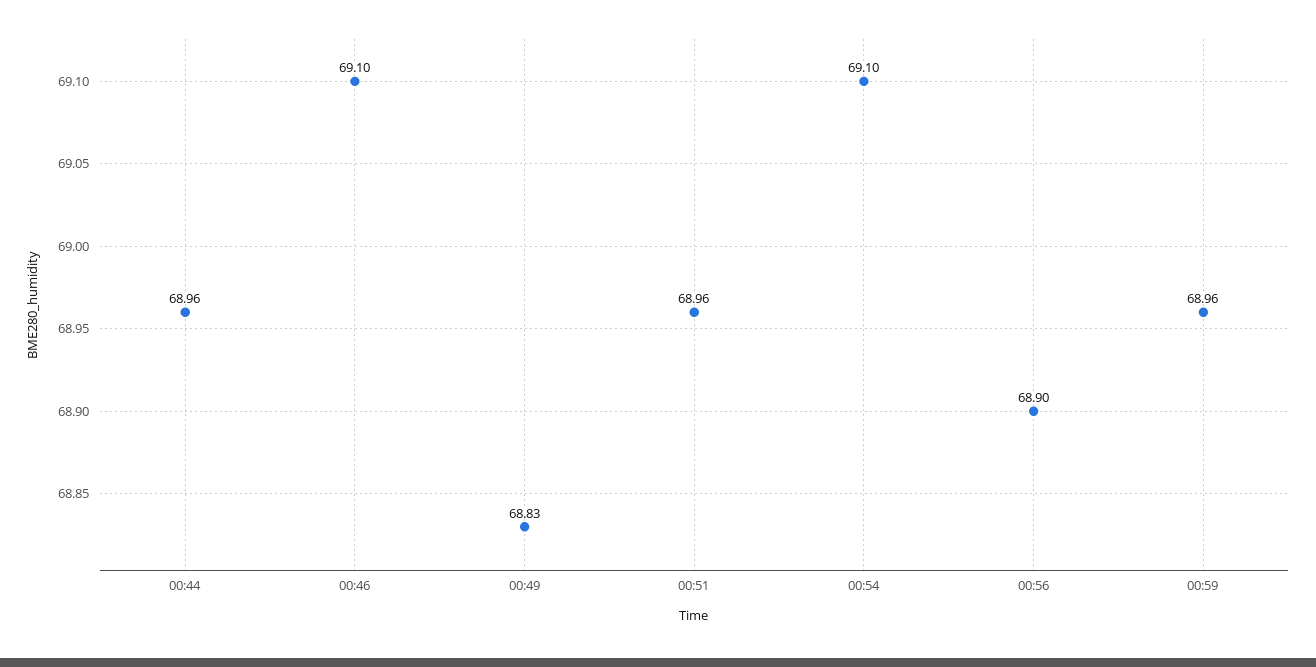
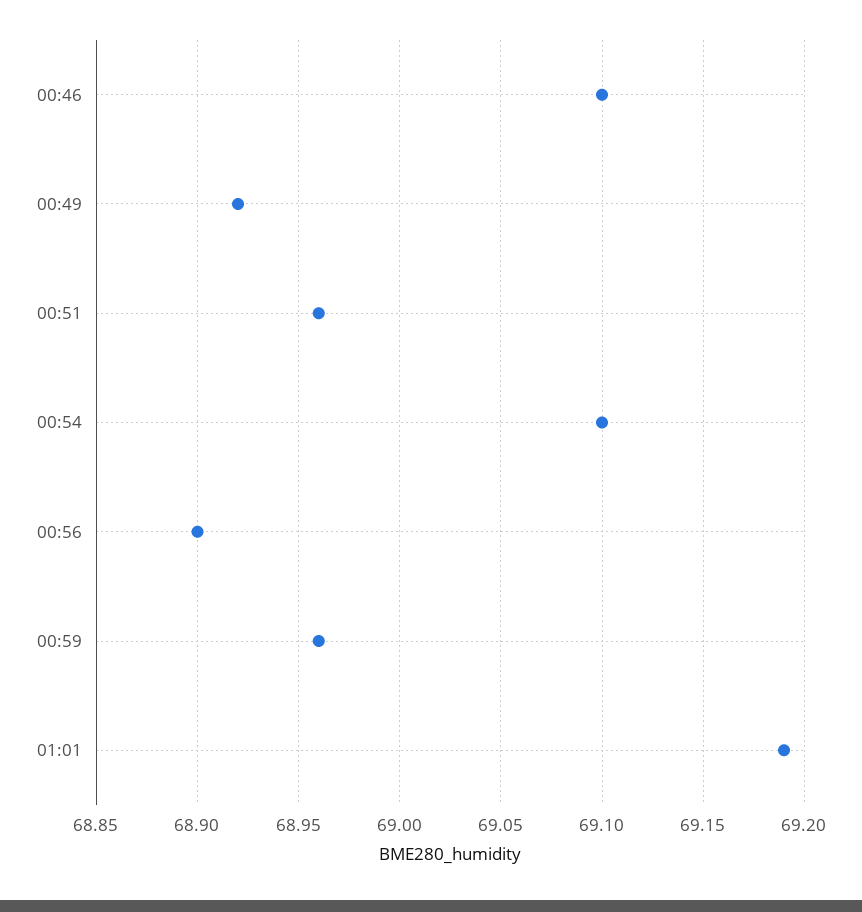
00:44: 68.96 -> none
00:49: 68.83 -> 68.92
01:01: none -> 69.19

